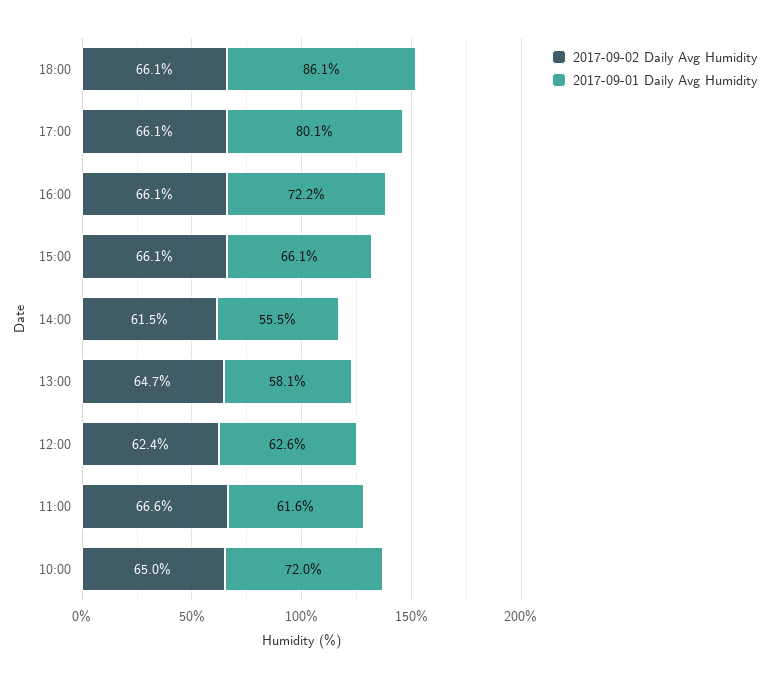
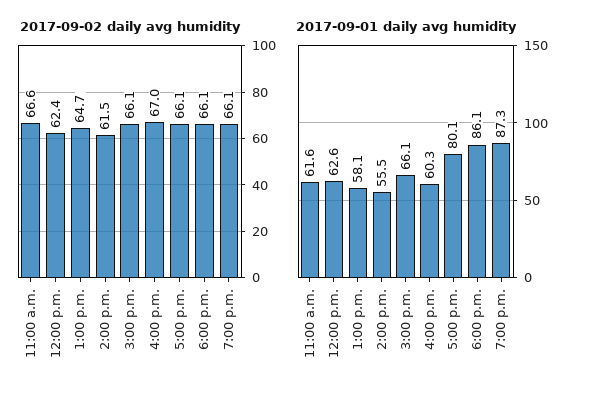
2017-09-02 Daily Avg Humidity, 16:00: 66.1 -> 67
2017-09-01 Daily Avg Humidity, 16:00: 72.2 -> 60.3
2017-09-02 Daily Avg Humidity, 10:00: 65 -> none
2017-09-01 Daily Avg Humidity, 10:00: 72 -> none
2017-09-02 Daily Avg Humidity, 7:00 p.m.: none -> 66.1
2017-09-01 Daily Avg Humidity, 7:00 p.m.: none -> 87.3

